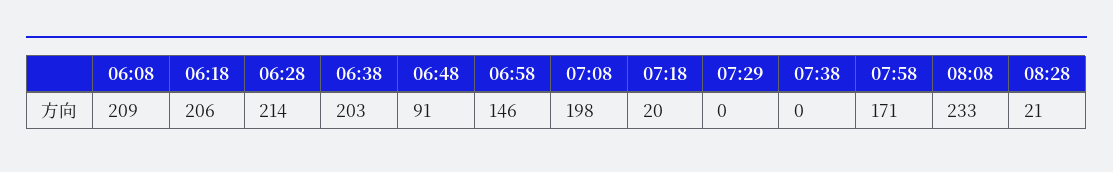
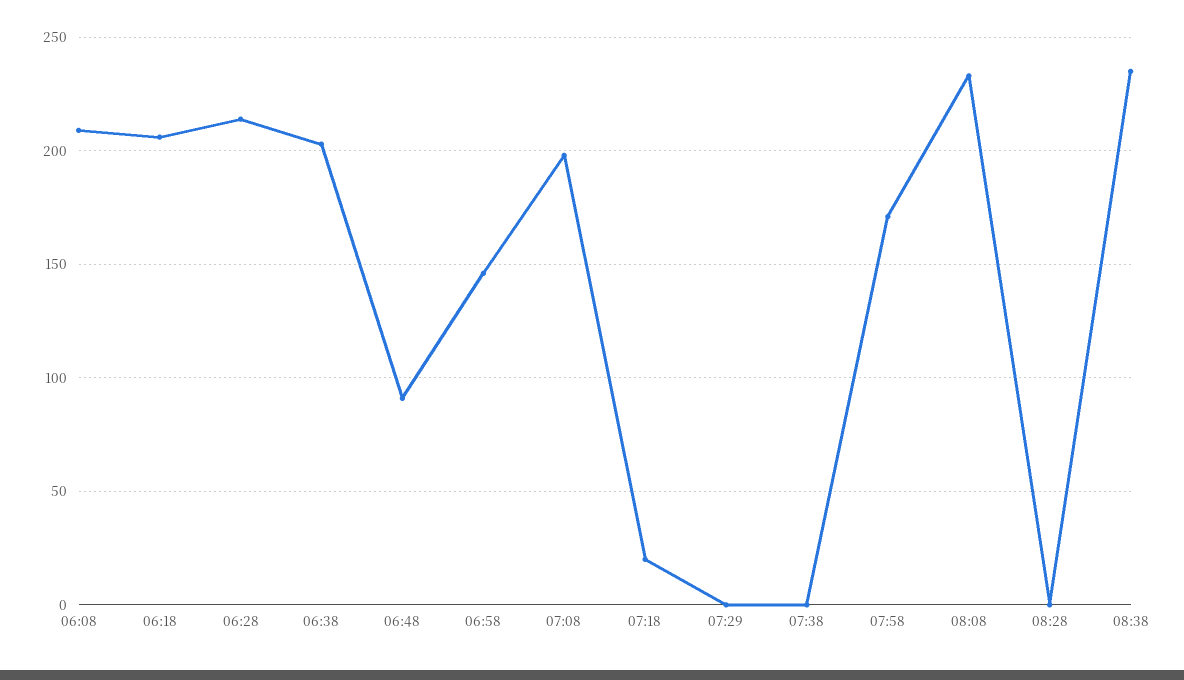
08:28: 21 -> 0
08:38: none -> 235

